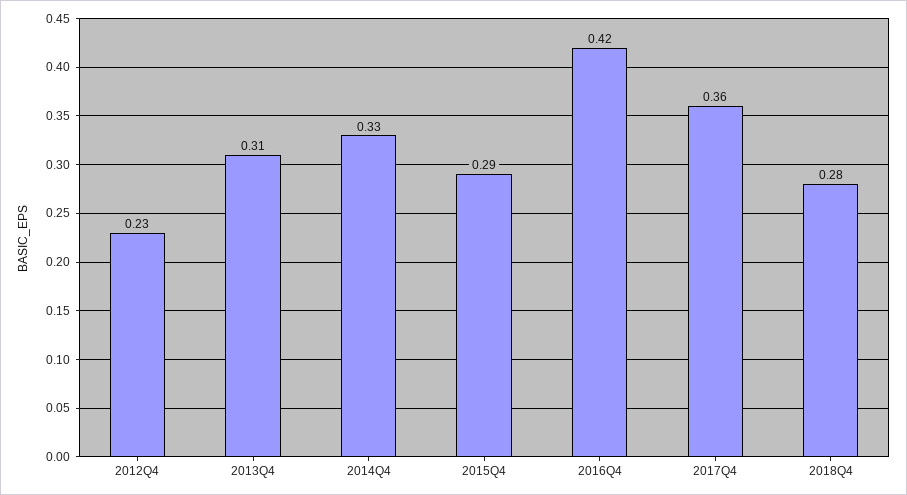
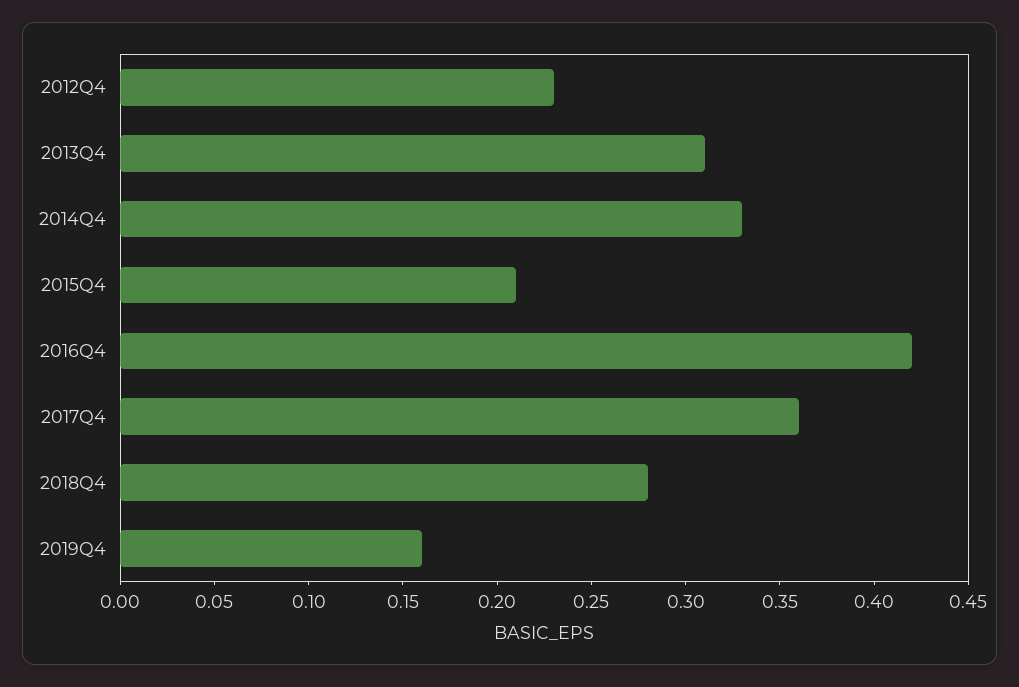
2015Q4: 0.29 -> 0.21
2019Q4: none -> 0.16

